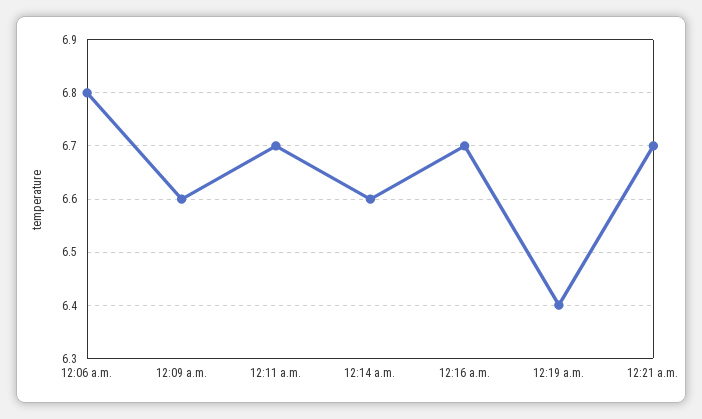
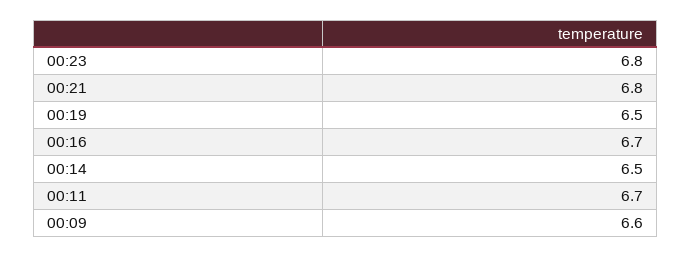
12:06 a.m.: 6.8 -> none
12:14 a.m.: 6.6 -> 6.5
12:19 a.m.: 6.4 -> 6.5
12:21 a.m.: 6.7 -> 6.8
00:23: none -> 6.8

